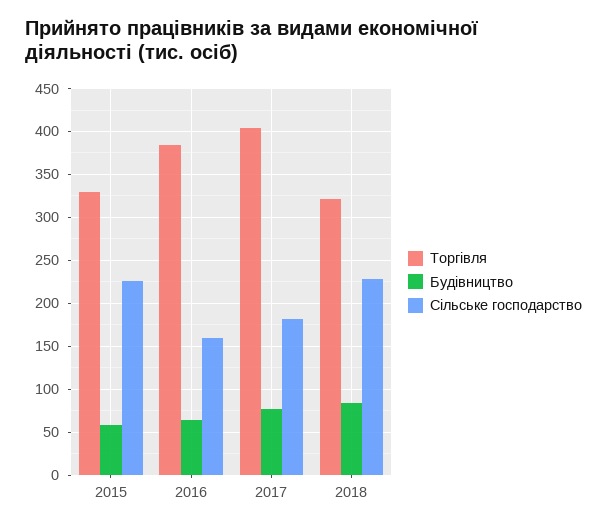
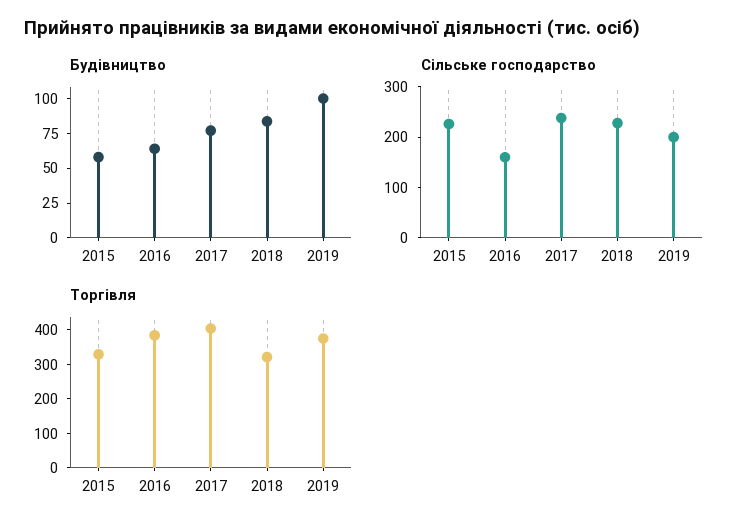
Сільське господарство, 2017: 180 -> 240
Будівництво, 2019: none -> 100
Сільське господарство, 2019: none -> 200
Торгівля, 2019: none -> 375

